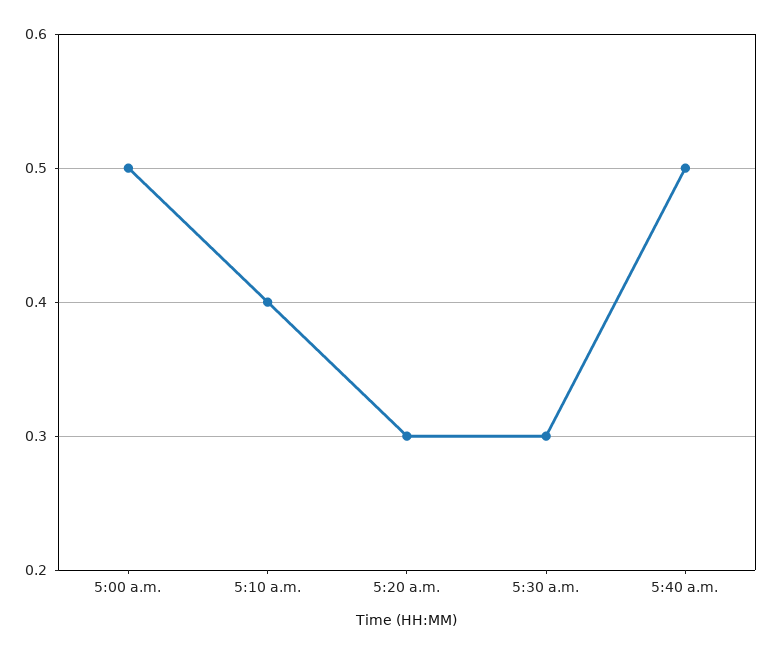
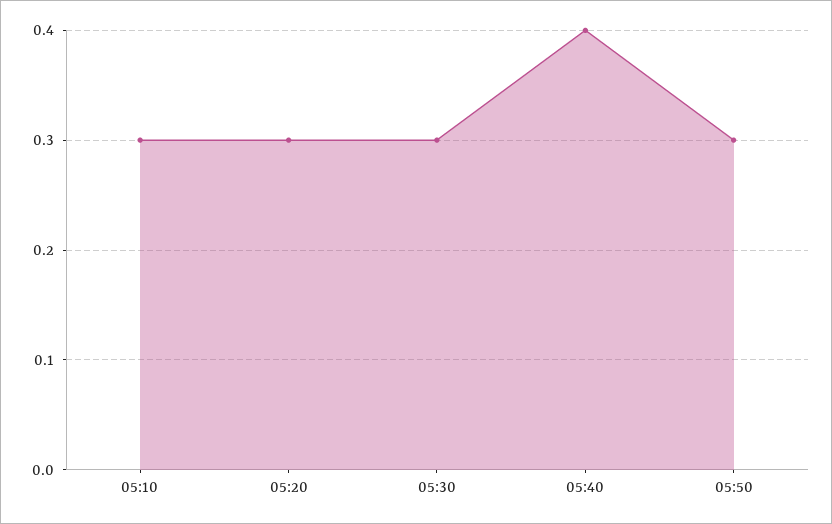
5:00 a.m.: 0.5 -> none
5:10 a.m.: 0.4 -> 0.3
5:40 a.m.: 0.5 -> 0.4
05:50: none -> 0.3

